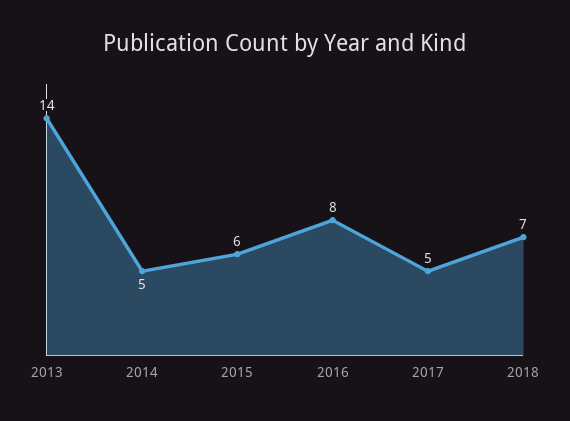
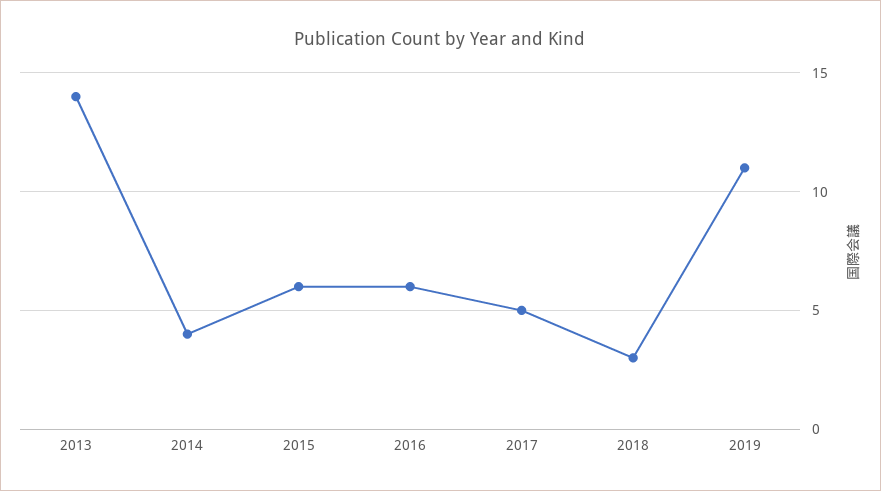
2014: 5 -> 4
2016: 8 -> 6
2018: 7 -> 3
2019: none -> 11

